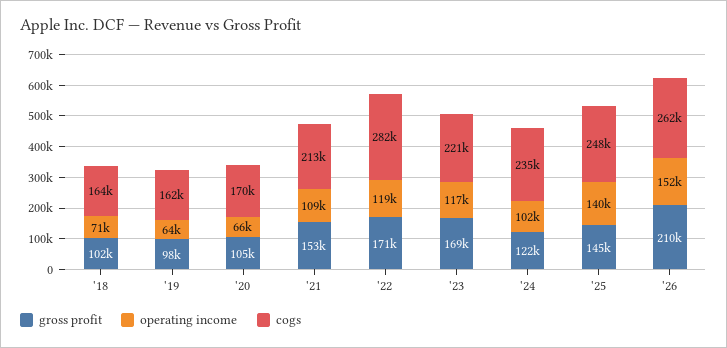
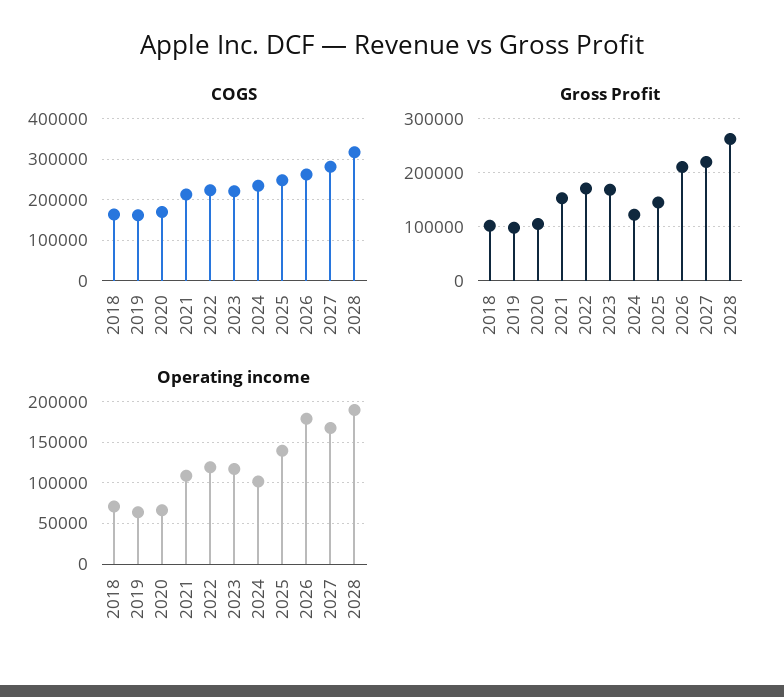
cogs, '22: 282000 -> 220000
operating income, '26: 152000 -> 180000
cogs, 2027: none -> 280000
cogs, 2028: none -> 320000
gross profit, 2027: none -> 220000
gross profit, 2028: none -> 260000
operating income, 2027: none -> 170000
operating income, 2028: none -> 190000

